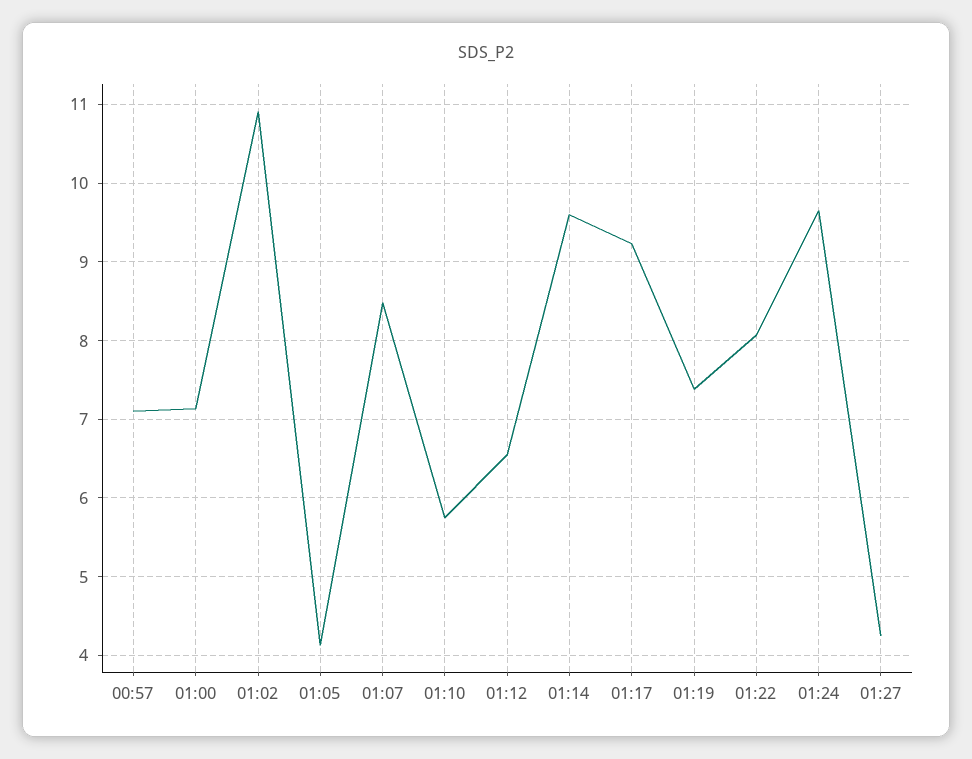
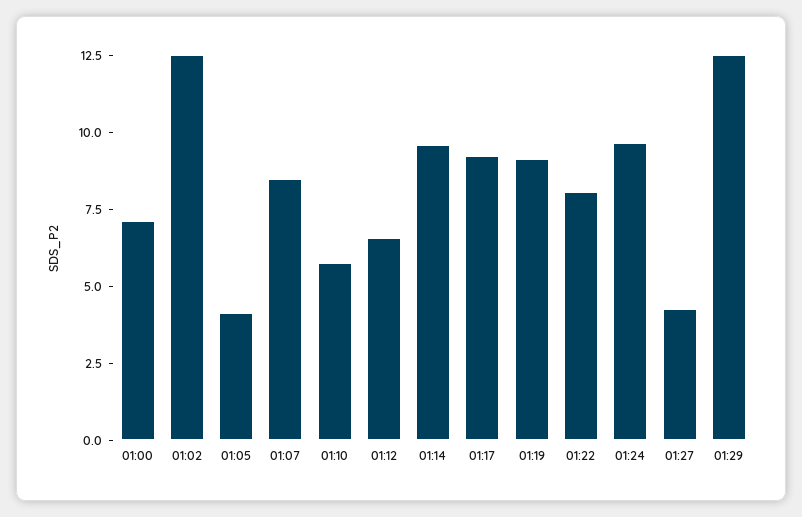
00:57: 7.1 -> none
01:02: 10.9 -> 12.5
01:19: 7.4 -> 9
01:29: none -> 12.5

